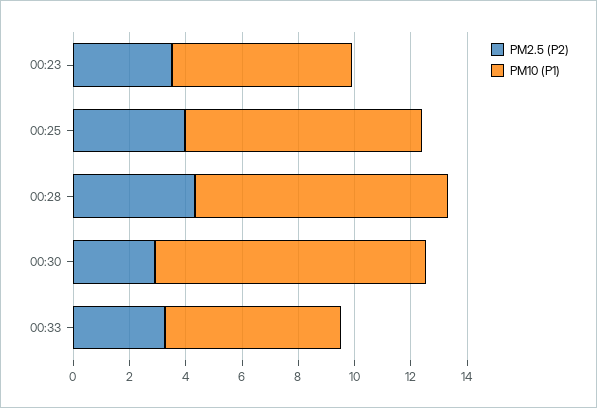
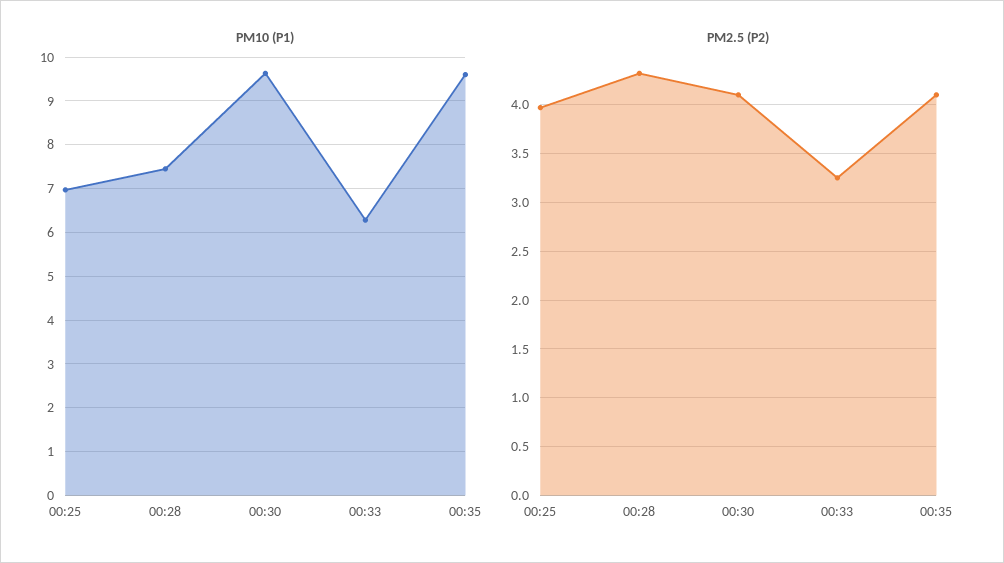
PM2.5 (P2), 00:23: 3.5 -> none
PM10 (P1), 00:23: 6.5 -> none
PM10 (P1), 00:25: 8.5 -> 7
PM10 (P1), 00:28: 9 -> 7.4
PM2.5 (P2), 00:30: 3 -> 4.1
PM10 (P1), 00:35: none -> 9.6
PM2.5 (P2), 00:35: none -> 4.1

